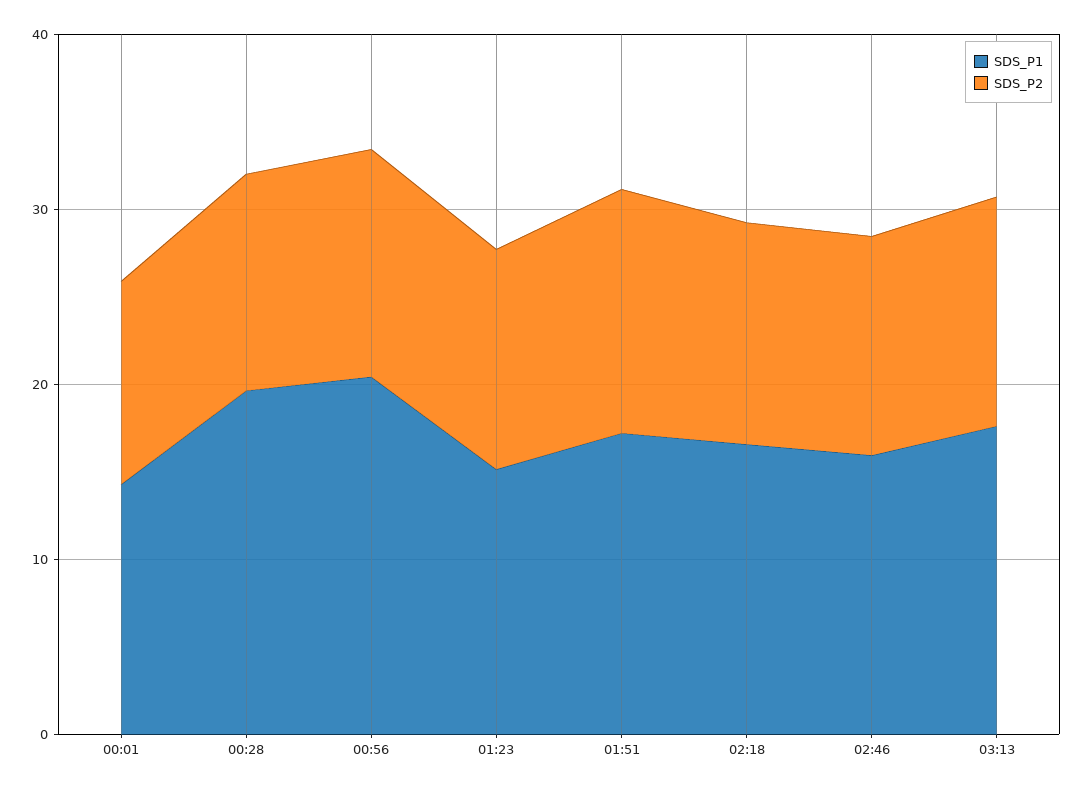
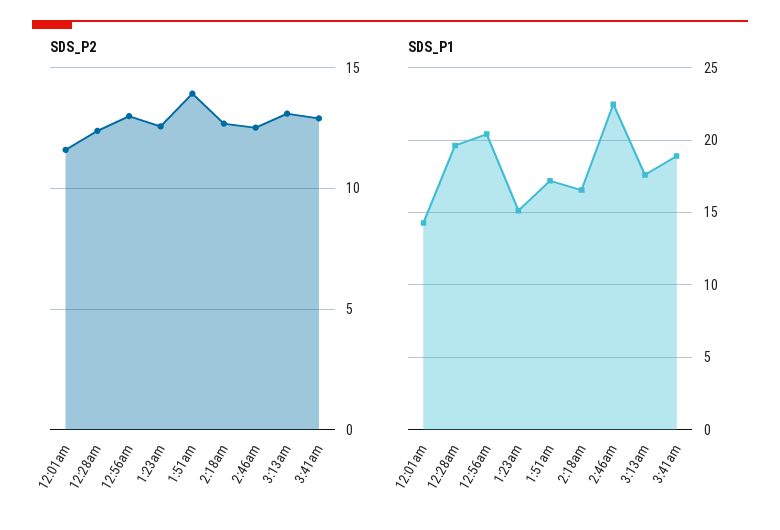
SDS_P1, 02:46: 16 -> 22.5
SDS_P2, 3:41am: none -> 13
SDS_P1, 3:41am: none -> 19

